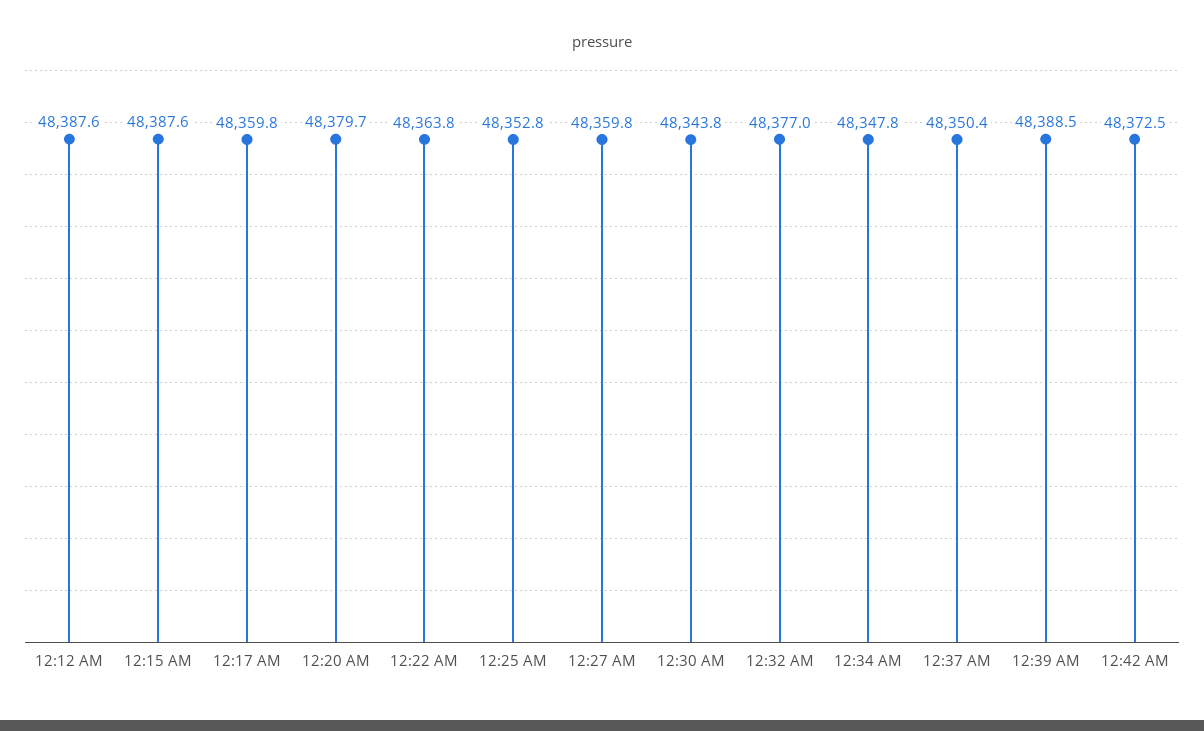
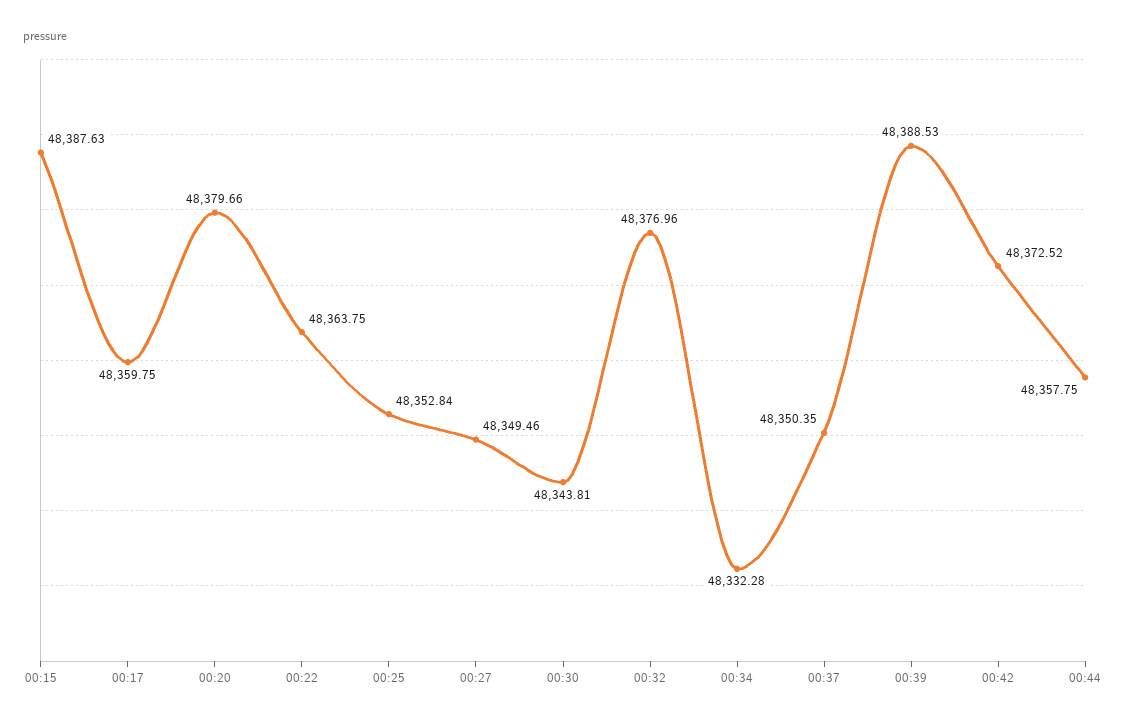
12:12 AM: 48387.6 -> none
12:27 AM: 48359.8 -> 48349.46
12:34 AM: 48347.8 -> 48332.28
00:44: none -> 48357.75

